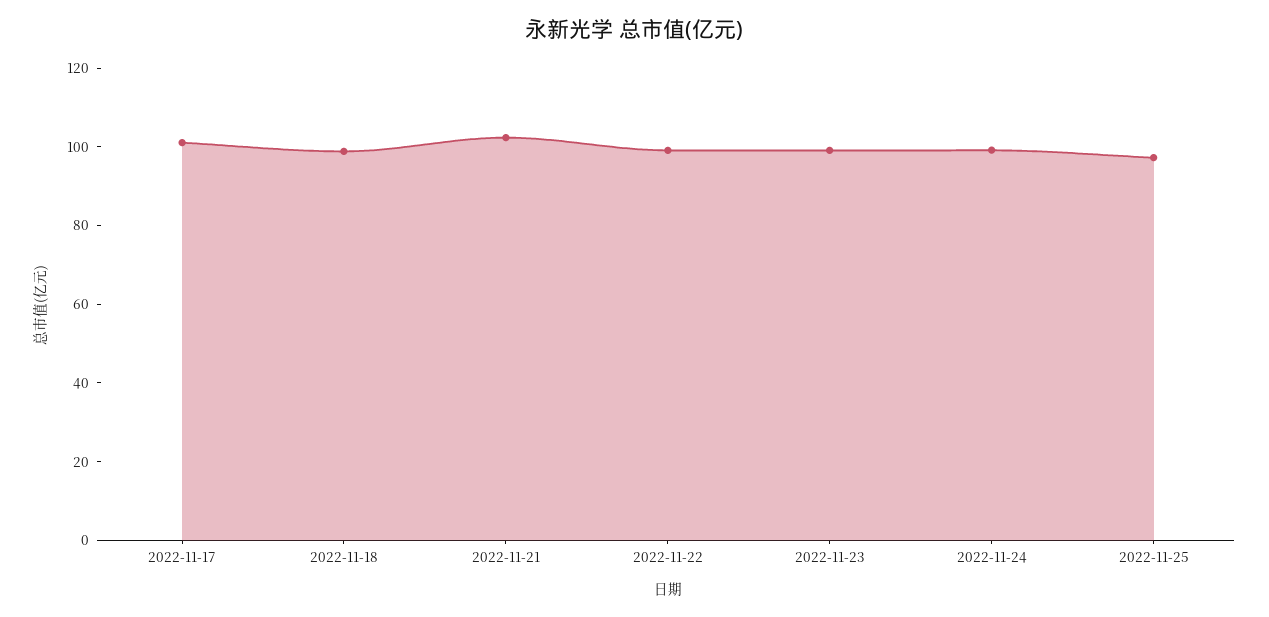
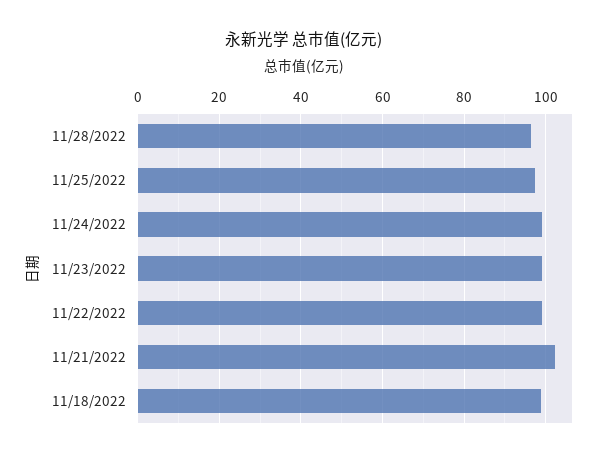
2022-11-17: 100 -> none
11/28/2022: none -> 96

